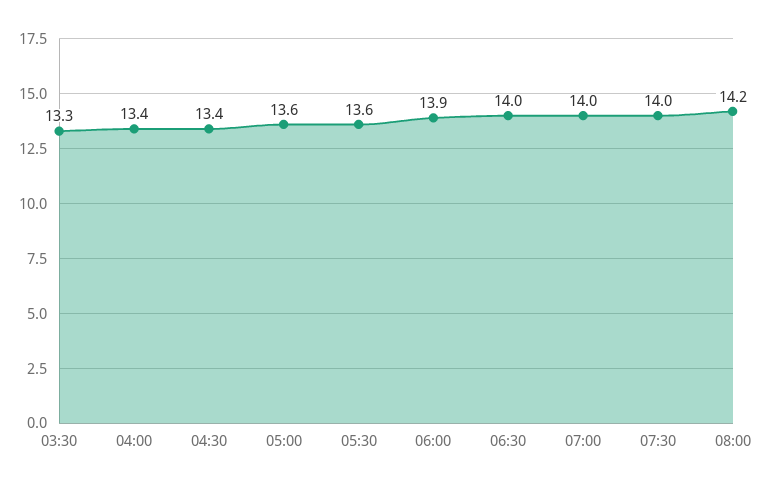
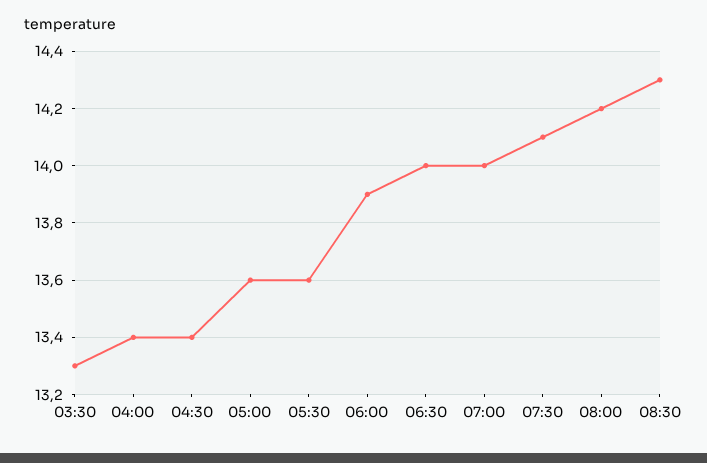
07:30: 14 -> 14.1
08:30: none -> 14.3

